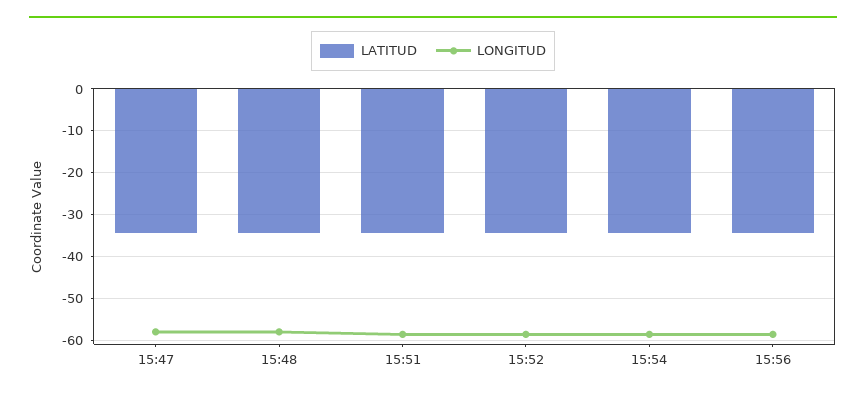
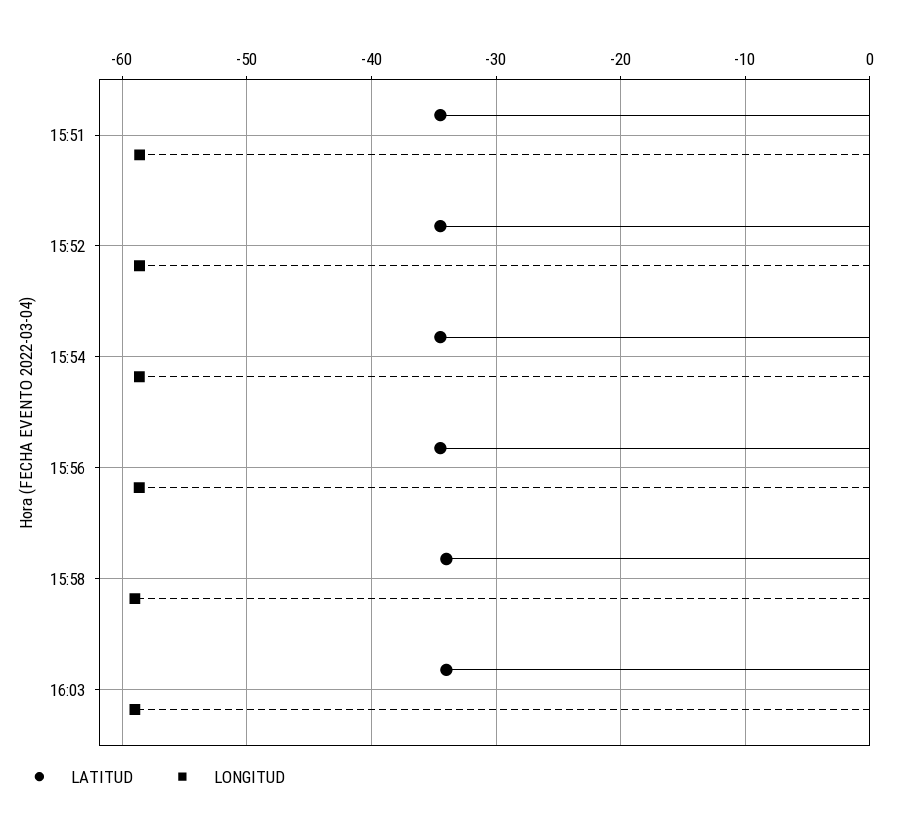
LATITUD, 15:47: -34 -> none
LONGITUD, 15:47: -58 -> none
LATITUD, 15:48: -34 -> none
LONGITUD, 15:48: -58 -> none
LATITUD, 15:58: none -> -34
LONGITUD, 15:58: none -> -59
LATITUD, 16:03: none -> -34
LONGITUD, 16:03: none -> -59

